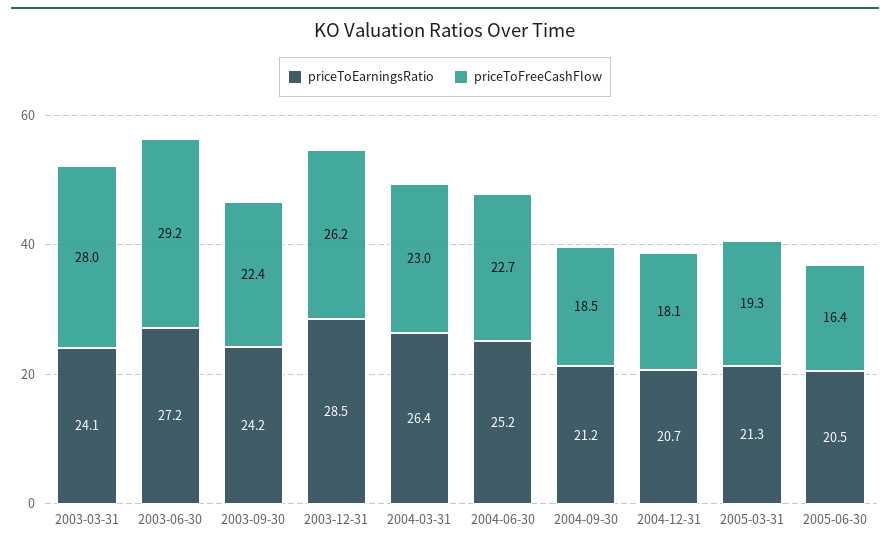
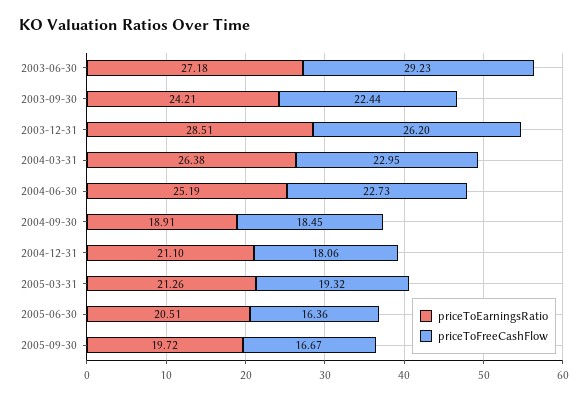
priceToEarningsRatio, 2003-03-31: 24.1 -> none
priceToFreeCashFlow, 2003-03-31: 28 -> none
priceToEarningsRatio, 2004-09-30: 21.2 -> 18.91
priceToEarningsRatio, 2004-12-31: 20.7 -> 21.1
priceToEarningsRatio, 2005-09-30: none -> 19.72
priceToFreeCashFlow, 2005-09-30: none -> 16.67

